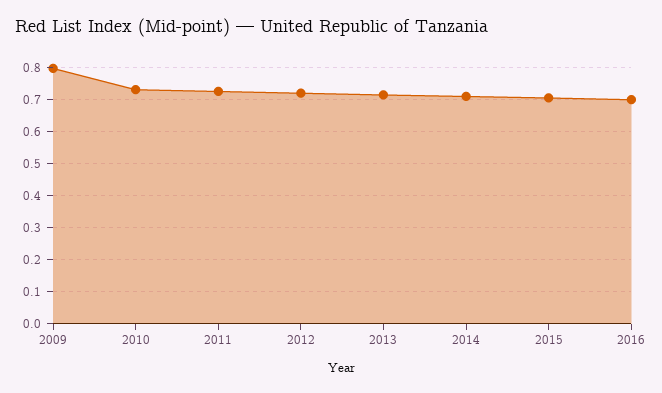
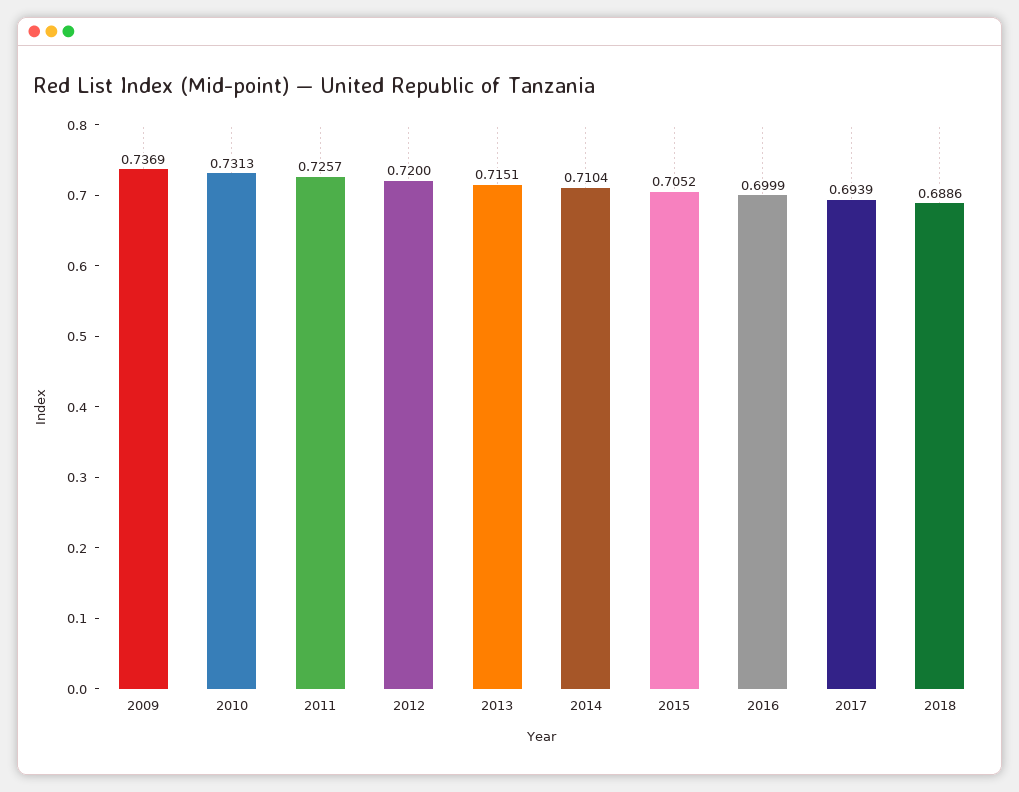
2009: 0.8 -> 0.7369
2017: none -> 0.6939
2018: none -> 0.6886

